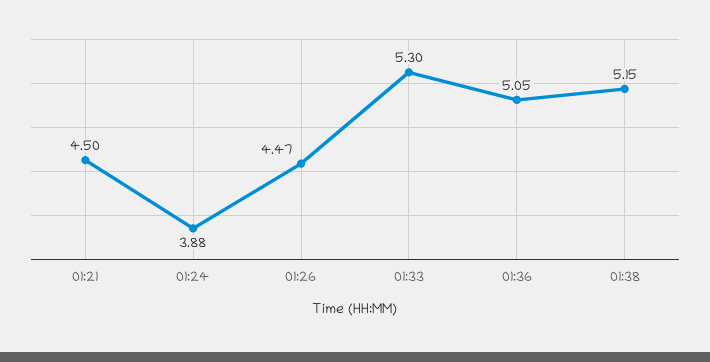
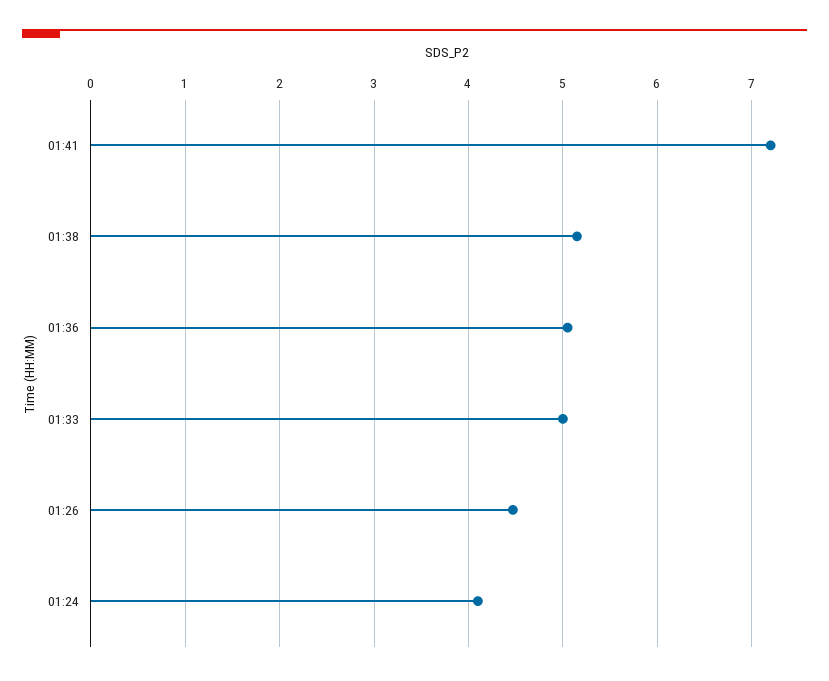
01:21: 4.5 -> none
01:24: 3.88 -> 4.1
01:33: 5.3 -> 5
01:41: none -> 7.2

